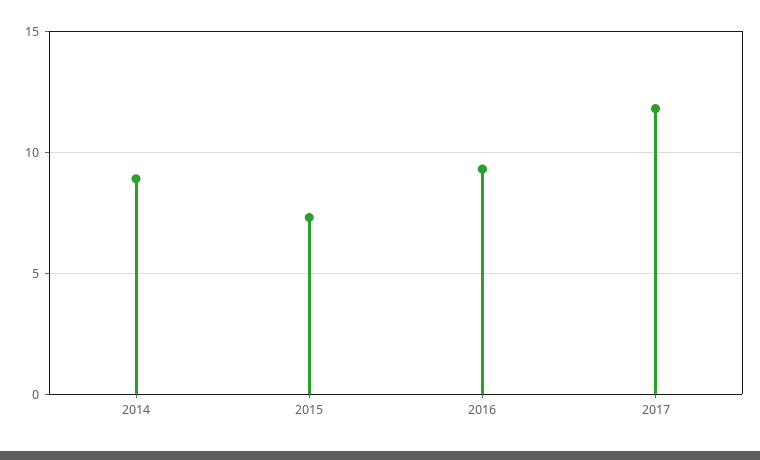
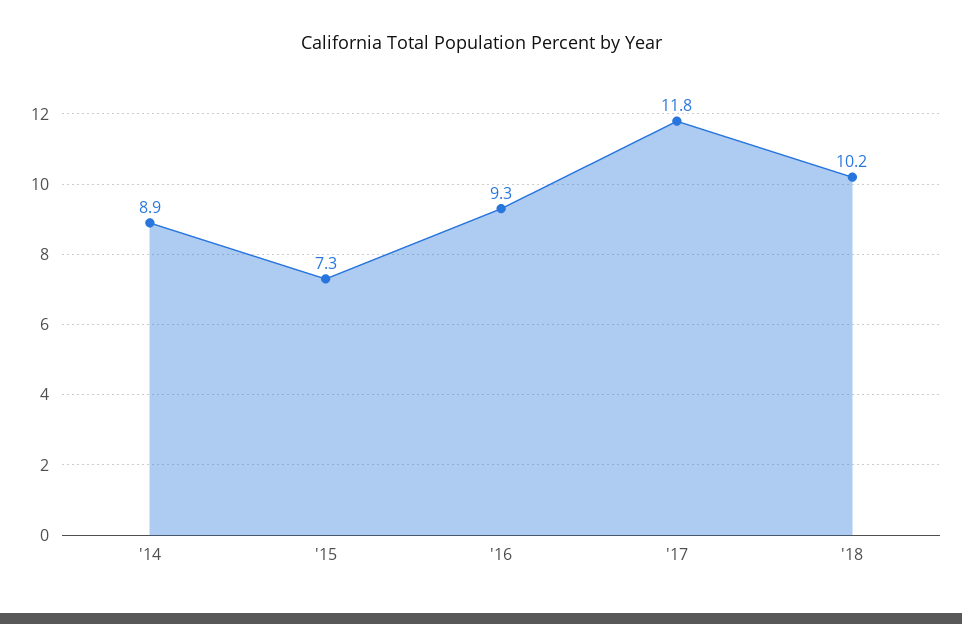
'18: none -> 10.2

